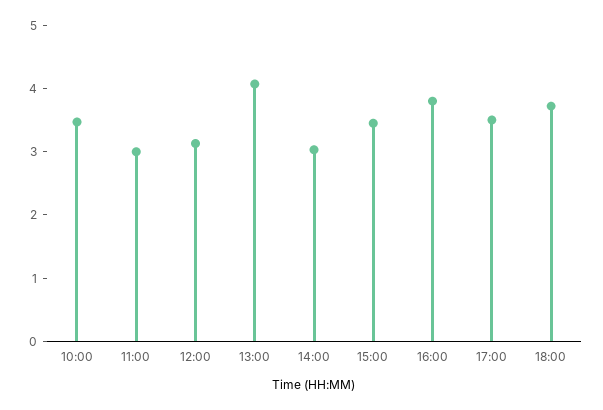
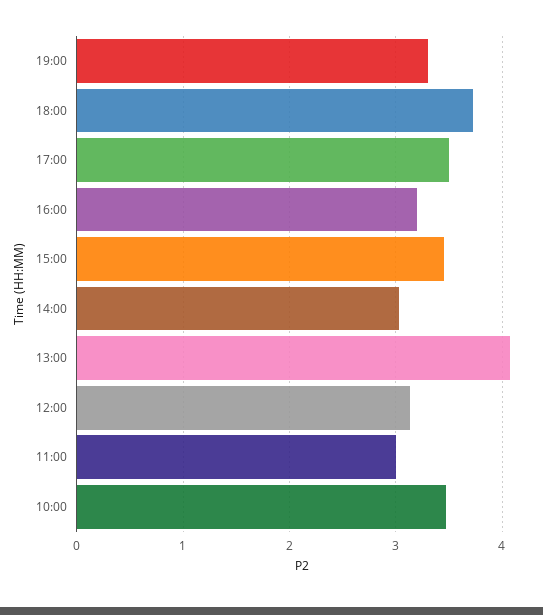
16:00: 3.8 -> 3.2
19:00: none -> 3.3

